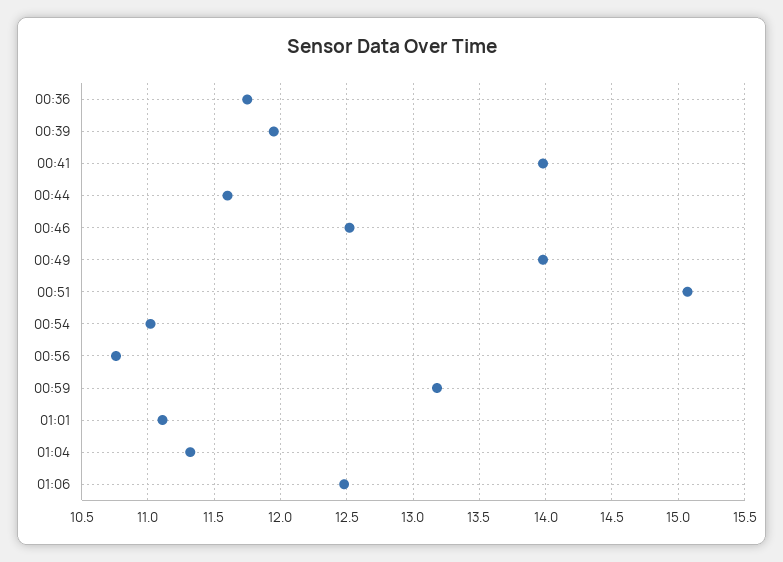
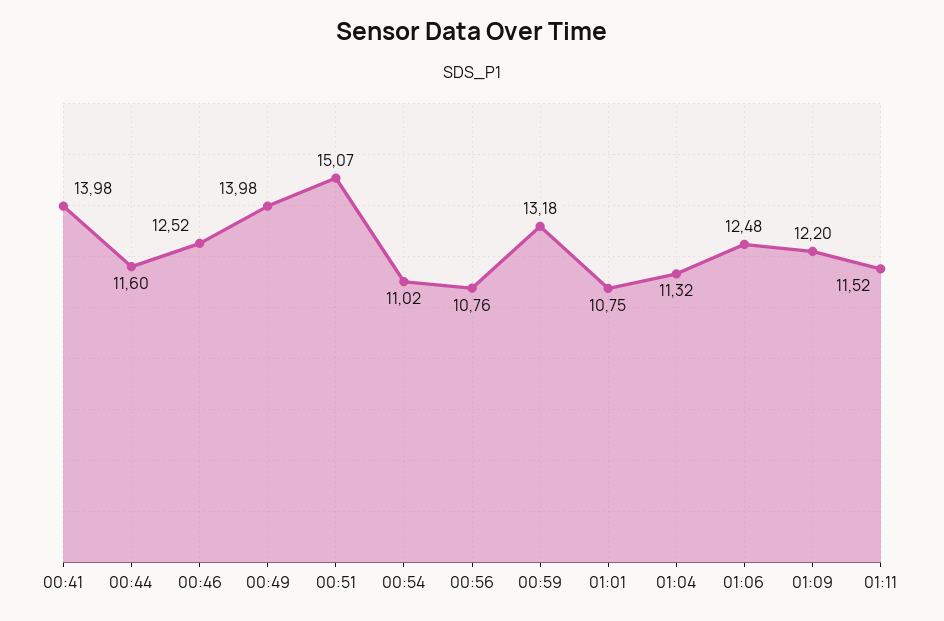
00:36: 11.75 -> none
00:39: 11.95 -> none
01:01: 11.1 -> 10.75
01:09: none -> 12.2
01:11: none -> 11.52

